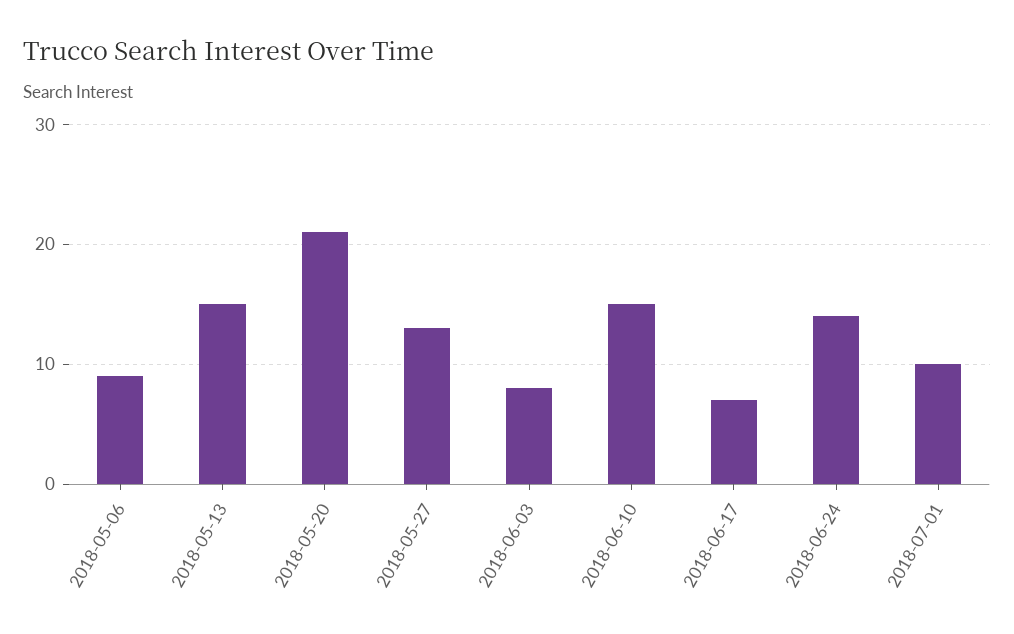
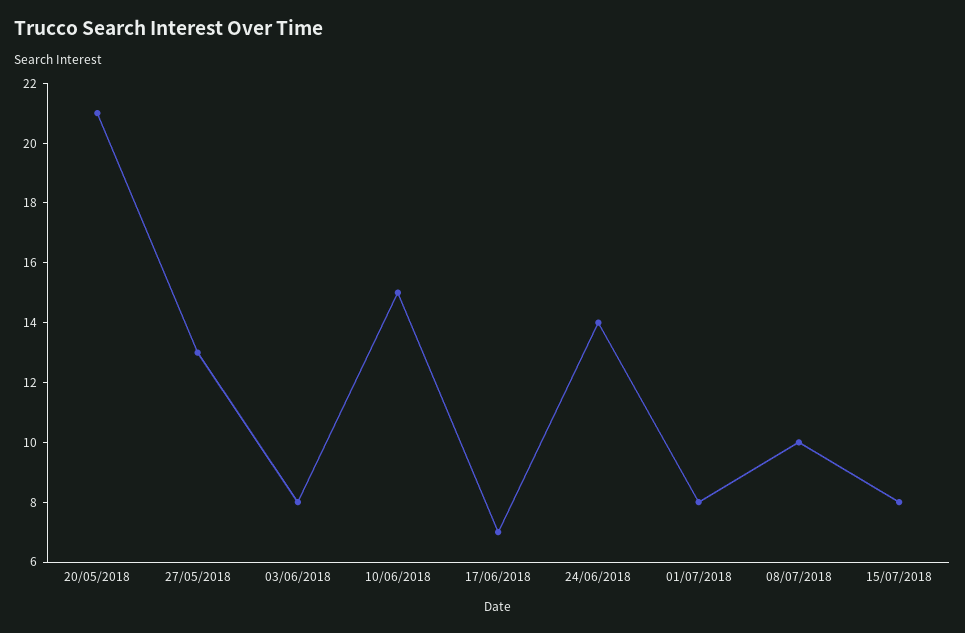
2018-05-06: 9 -> none
2018-05-13: 15 -> none
2018-07-01: 10 -> 8
08/07/2018: none -> 10
15/07/2018: none -> 8

